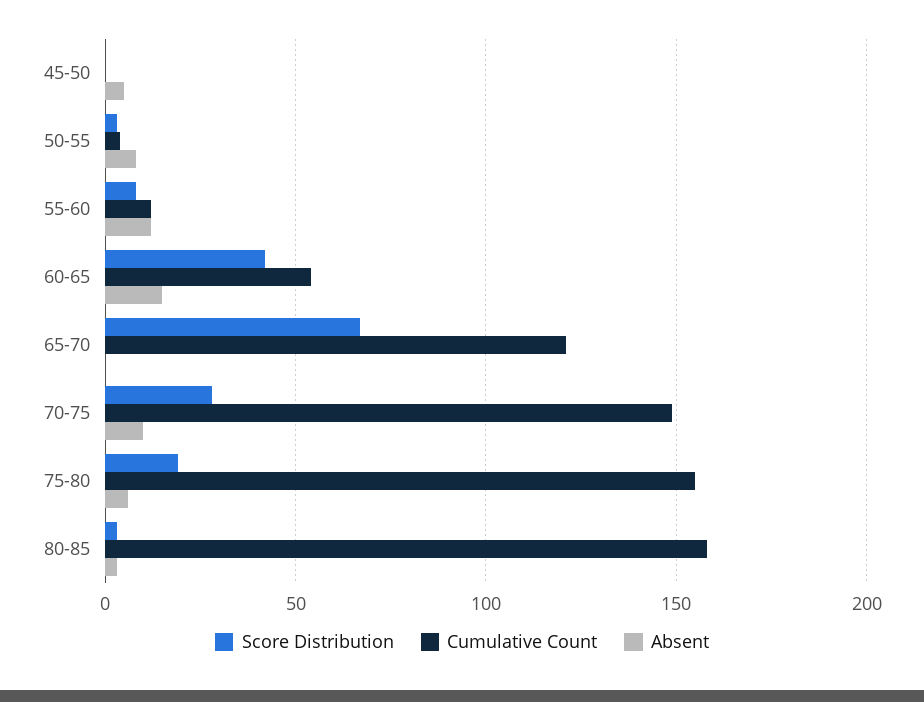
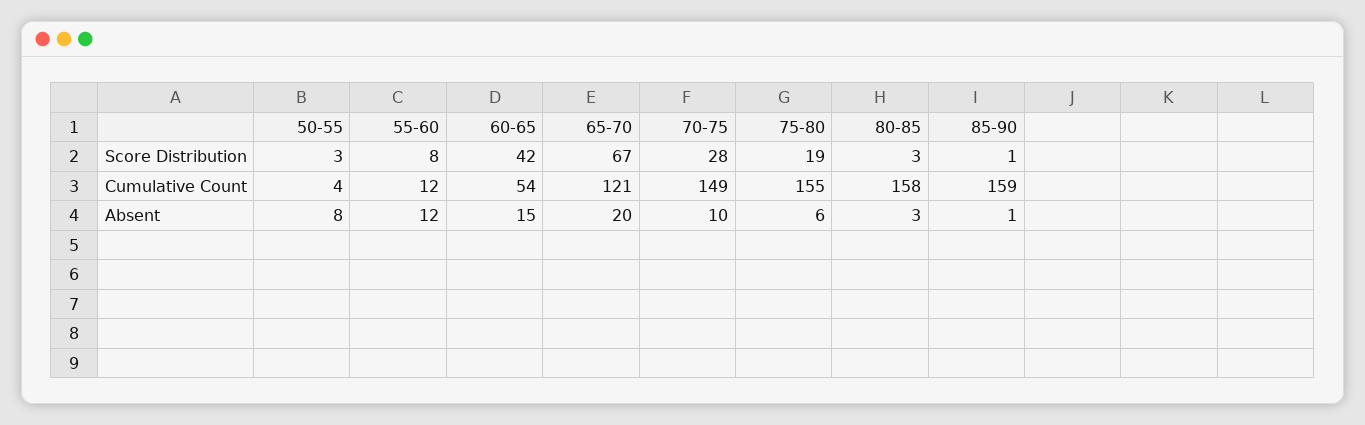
Score Distribution, 45-50: 0 -> none
Cumulative Count, 45-50: 0 -> none
Absent, 45-50: 5 -> none
Absent, 65-70: 0 -> 20
Score Distribution, 85-90: none -> 1
Cumulative Count, 85-90: none -> 159
Absent, 85-90: none -> 1

